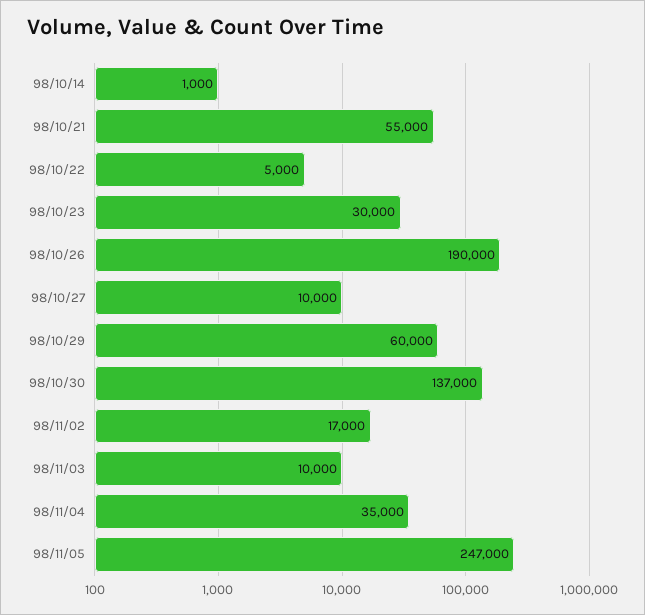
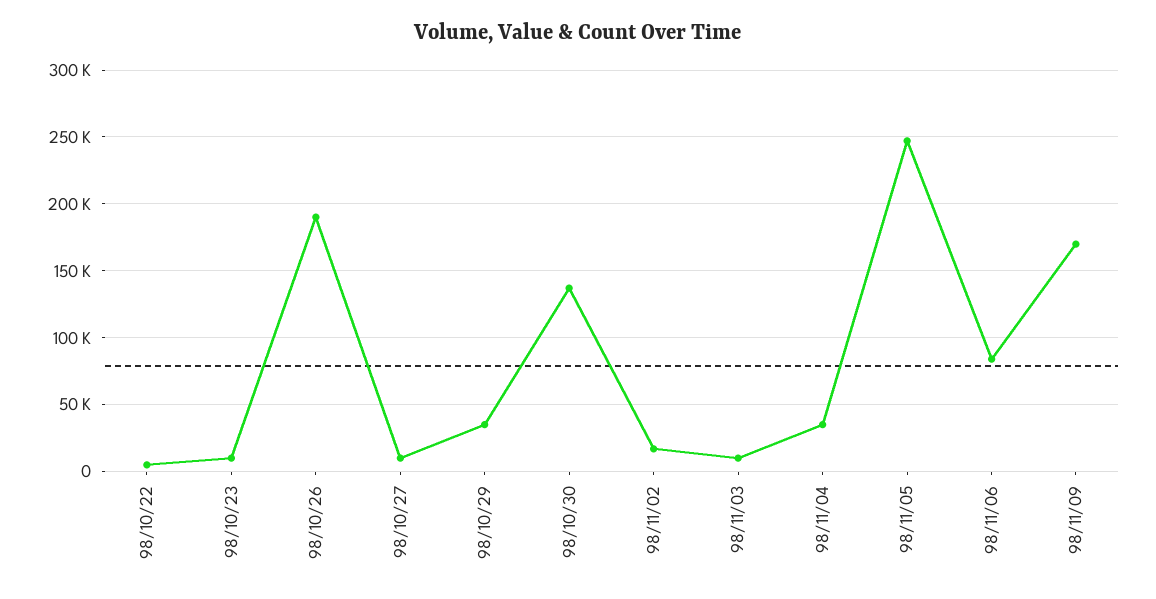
98/10/14: 1000 -> none
98/10/21: 55000 -> none
98/10/23: 30000 -> 10000
98/10/29: 60000 -> 35000
98/11/06: none -> 85000
98/11/09: none -> 170000

